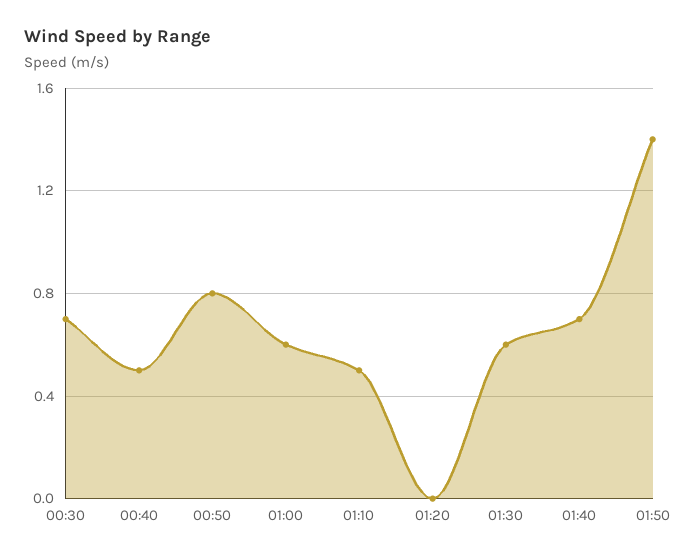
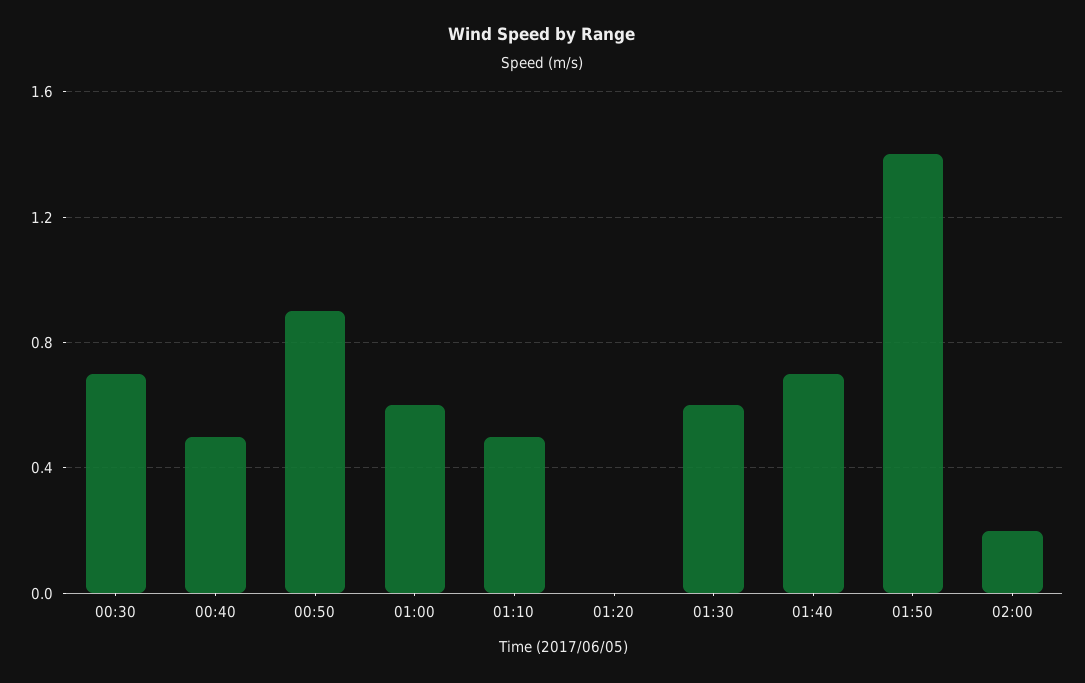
00:50: 0.8 -> 0.9
02:00: none -> 0.2

